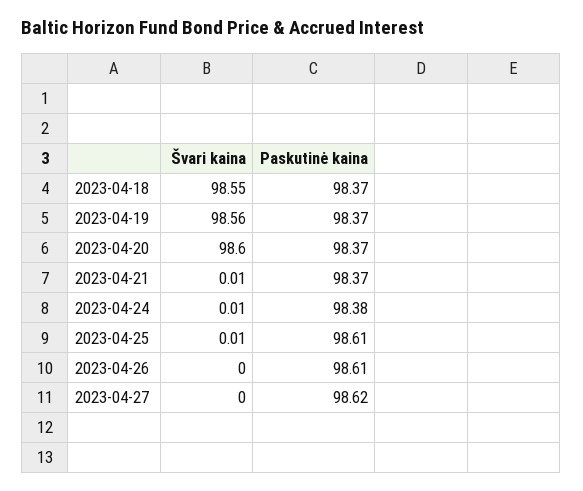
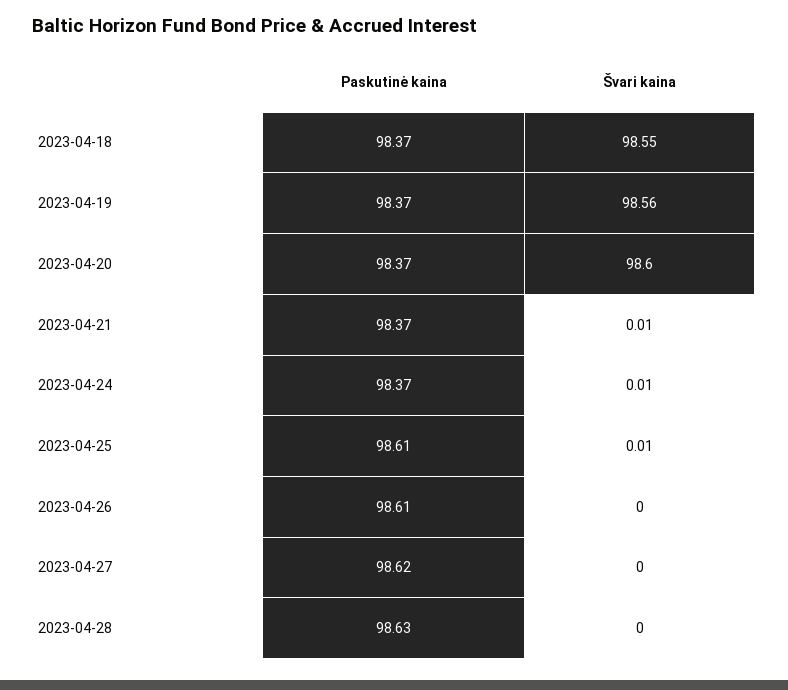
Paskutinė kaina, 2023-04-24: 98.38 -> 98.37
Paskutinė kaina, 2023-04-28: none -> 98.63
Švari kaina, 2023-04-28: none -> 0

